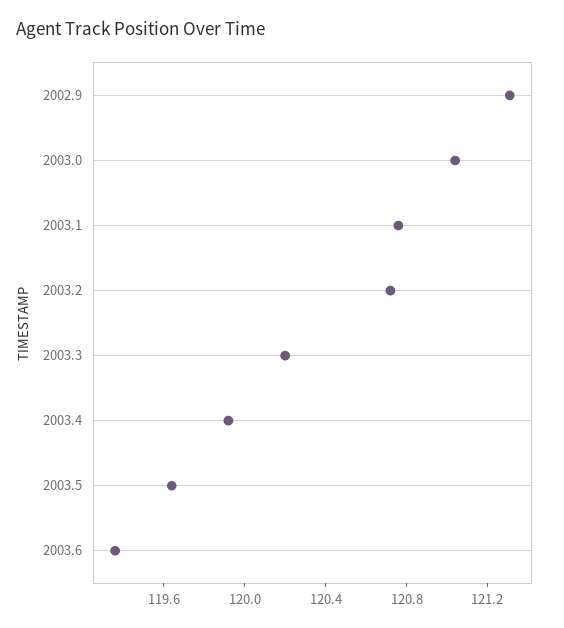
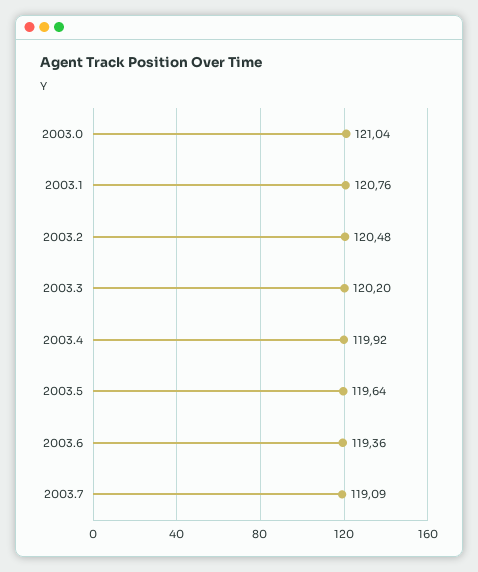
2002.9: 121.3 -> none
2003.2: 120.7 -> 120.48
2003.7: none -> 119.09

